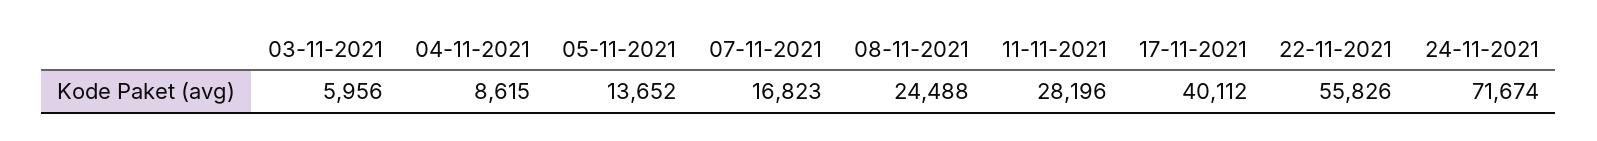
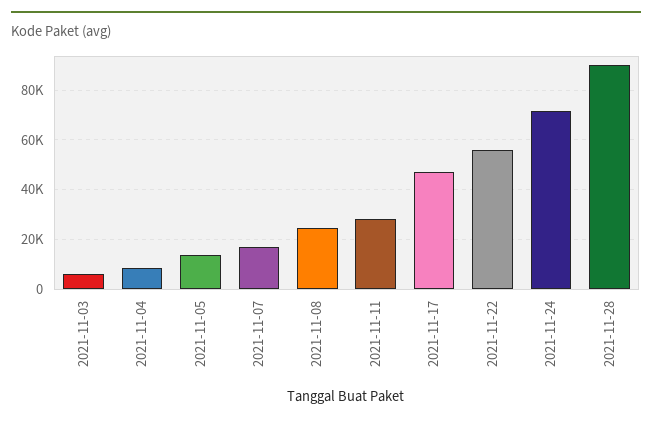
17-11-2021: 40112 -> 47500
2021-11-28: none -> 90000

